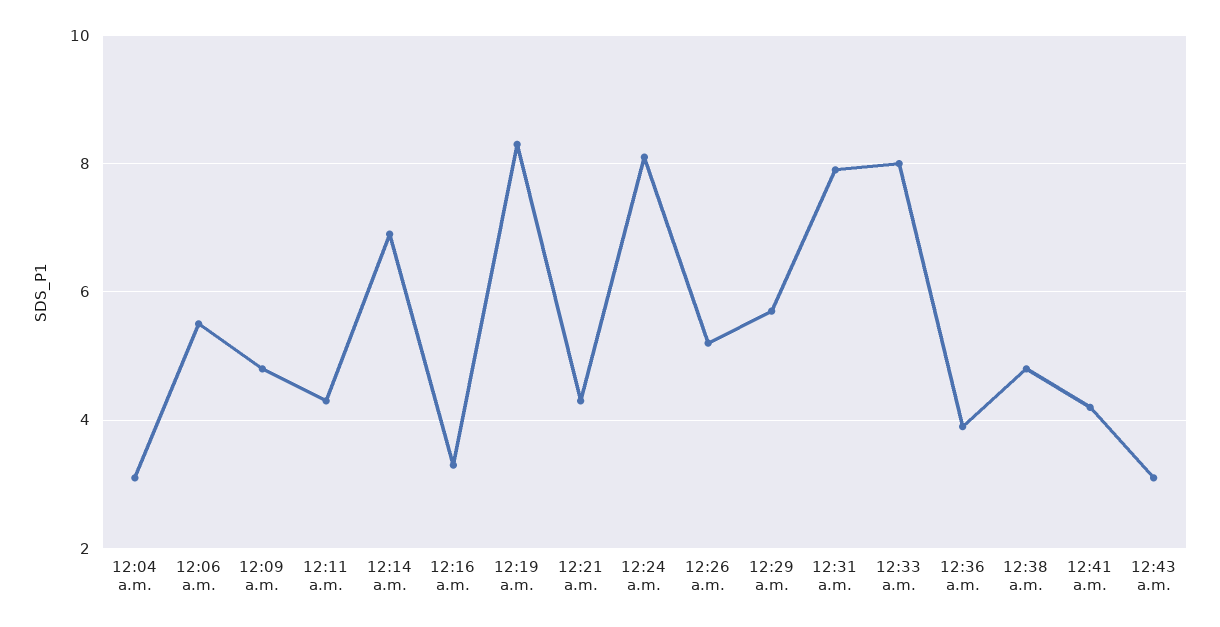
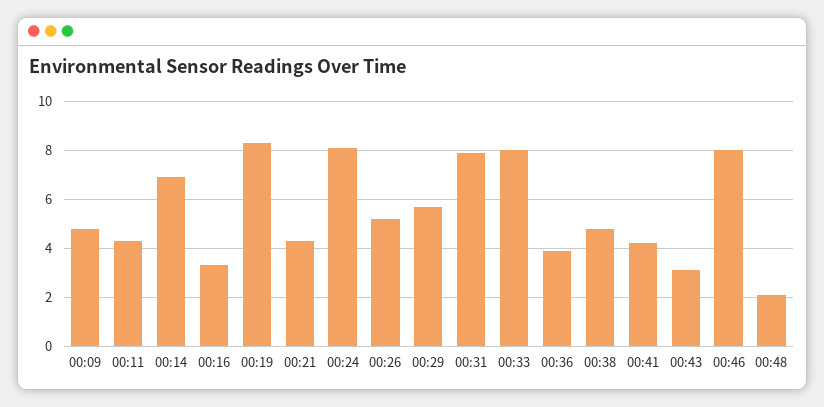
12:04 a.m.: 3 -> none
12:06 a.m.: 5.5 -> none
00:46: none -> 8
00:48: none -> 2

